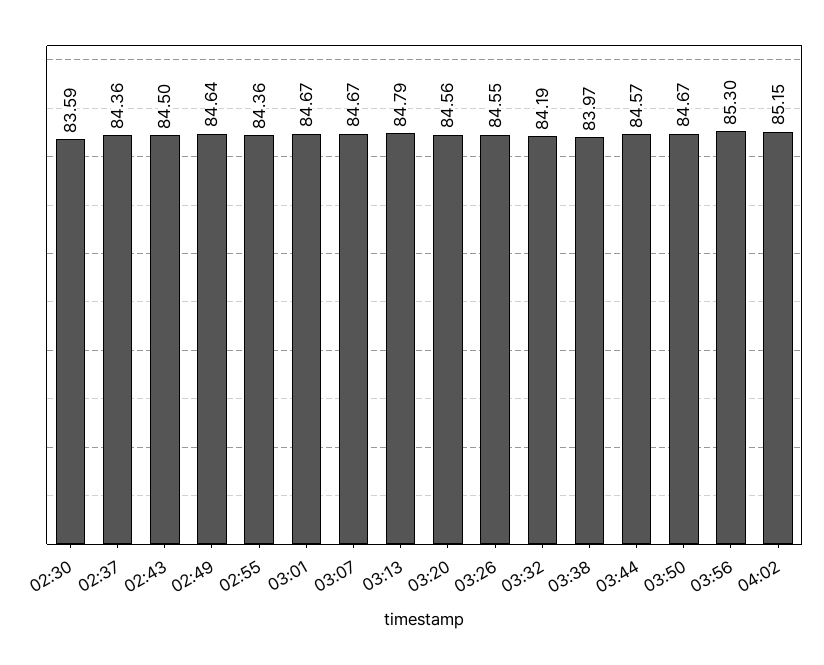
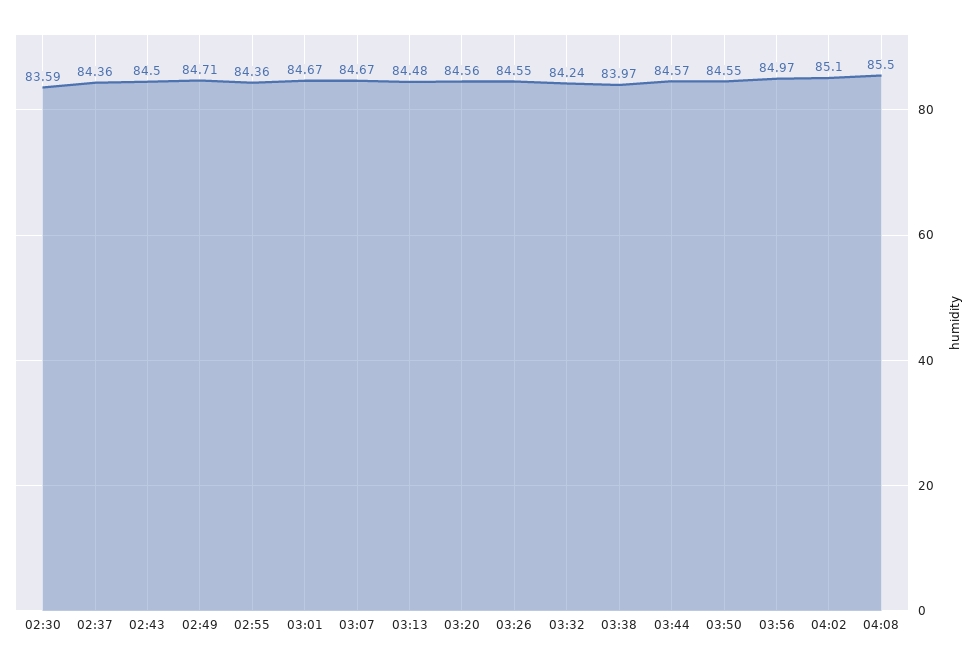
02:49: 84.64 -> 84.71
03:13: 84.79 -> 84.48
03:32: 84.19 -> 84.24
03:50: 84.67 -> 84.55
03:56: 85.3 -> 84.97
04:02: 85.15 -> 85.1
04:08: none -> 85.5

